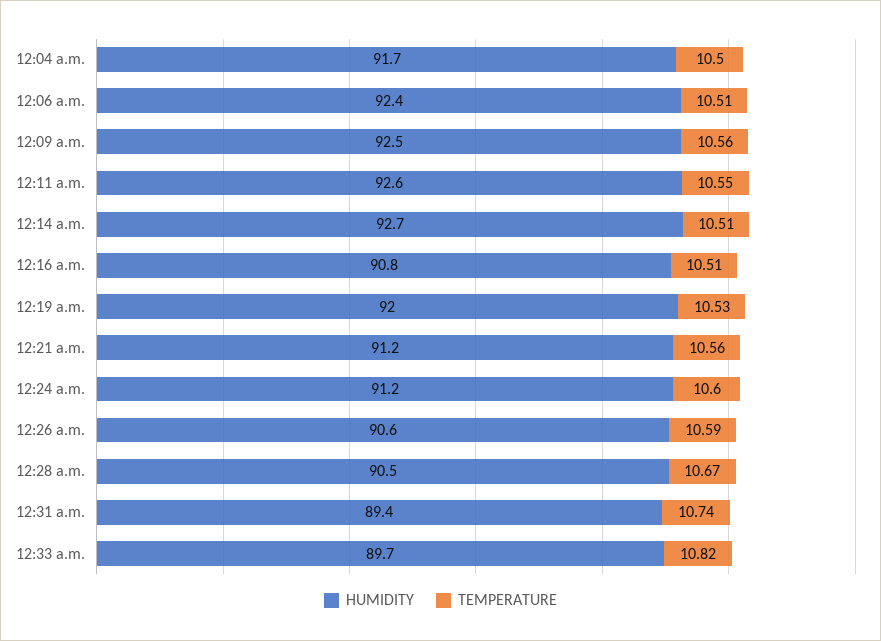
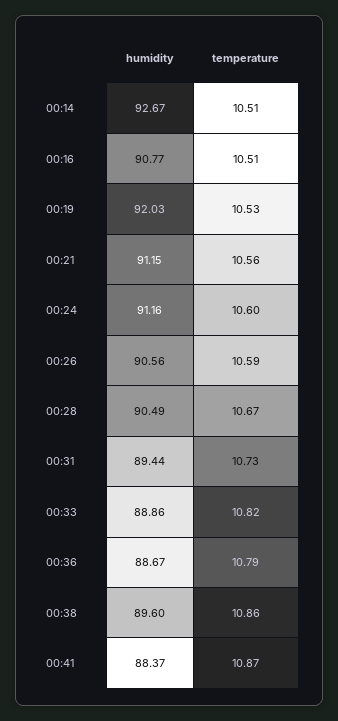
HUMIDITY, 12:04 a.m.: 91.7 -> none
TEMPERATURE, 12:04 a.m.: 10.5 -> none
HUMIDITY, 12:06 a.m.: 92.4 -> none
TEMPERATURE, 12:06 a.m.: 10.51 -> none
HUMIDITY, 12:09 a.m.: 92.5 -> none
TEMPERATURE, 12:09 a.m.: 10.56 -> none
HUMIDITY, 12:11 a.m.: 92.6 -> none
TEMPERATURE, 12:11 a.m.: 10.55 -> none
TEMPERATURE, 12:31 a.m.: 10.74 -> 10.73
HUMIDITY, 12:33 a.m.: 89.7 -> 88.86
HUMIDITY, 00:36: none -> 88.67
TEMPERATURE, 00:36: none -> 10.79
HUMIDITY, 00:38: none -> 89.6
TEMPERATURE, 00:38: none -> 10.86
HUMIDITY, 00:41: none -> 88.37
TEMPERATURE, 00:41: none -> 10.87

